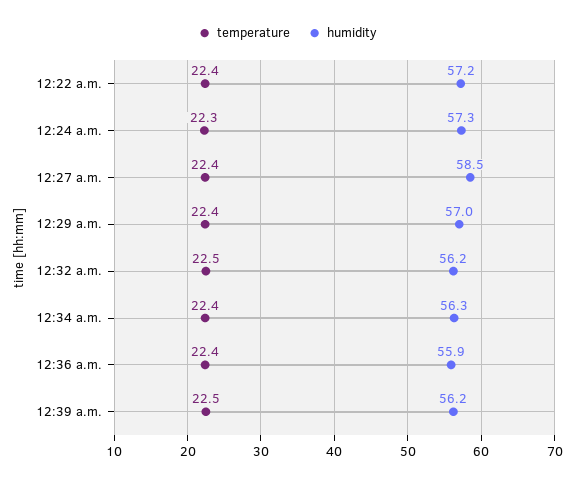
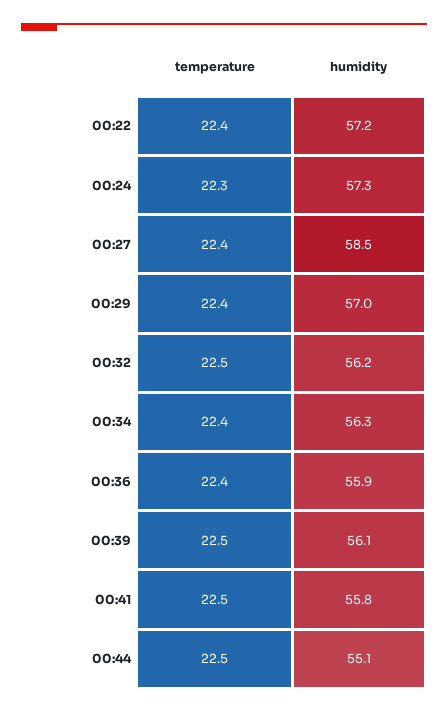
humidity, 12:39 a.m.: 56.2 -> 56.1
temperature, 00:41: none -> 22.5
humidity, 00:41: none -> 55.8
temperature, 00:44: none -> 22.5
humidity, 00:44: none -> 55.1

